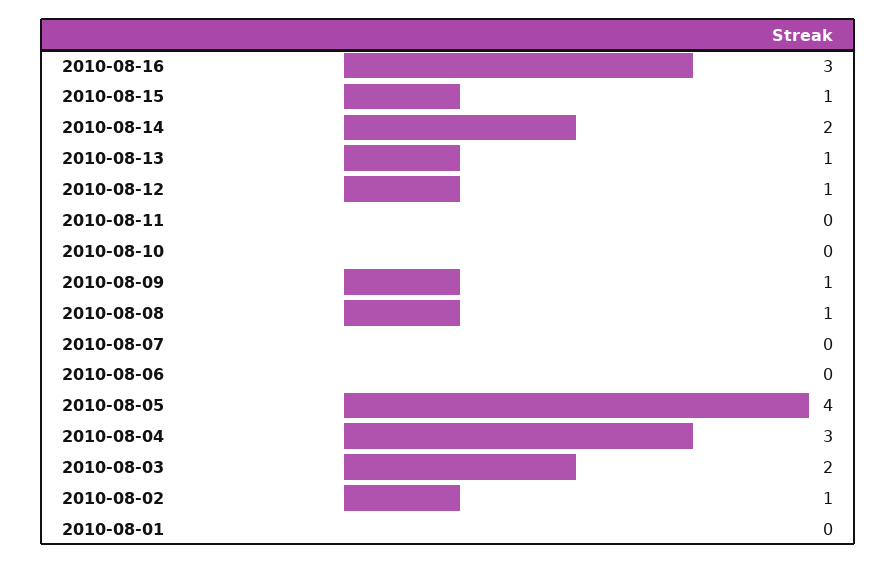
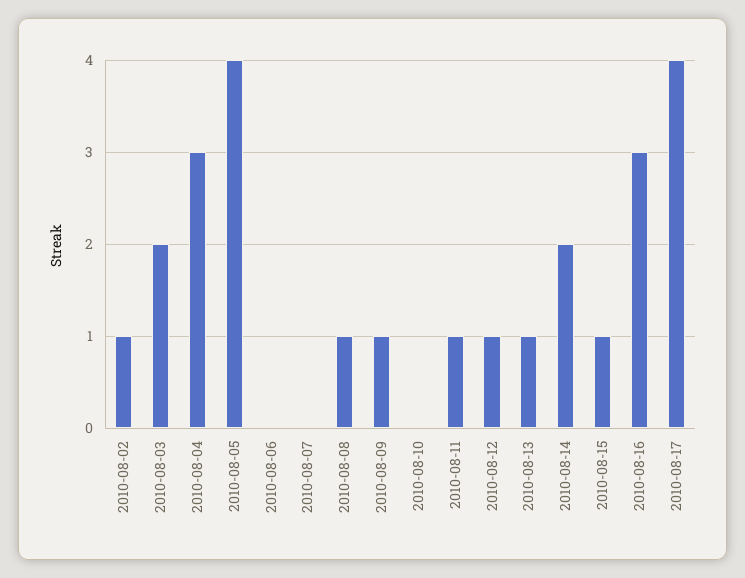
2010-08-11: 0 -> 1
2010-08-01: 0 -> none
2010-08-17: none -> 4

